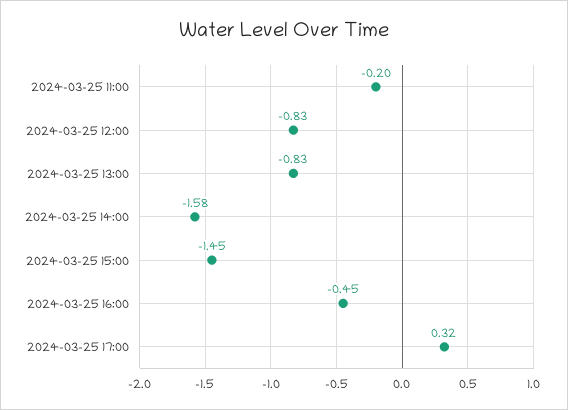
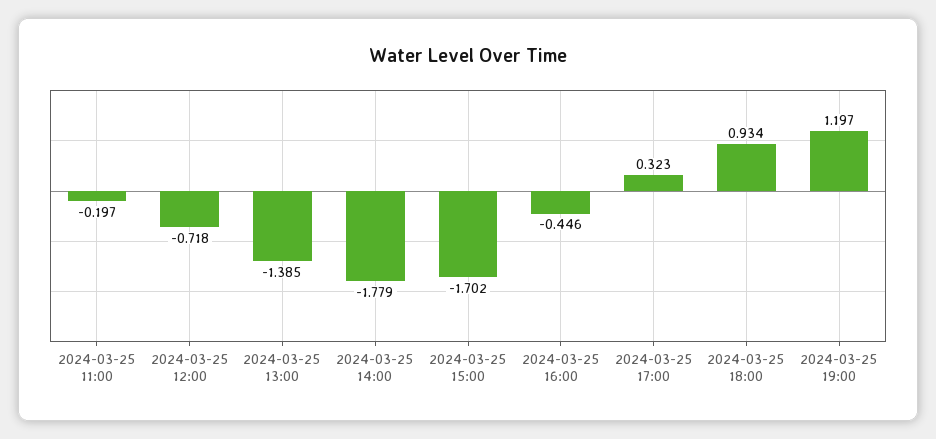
2024-03-25 12:00: -0.83 -> -0.718
2024-03-25 13:00: -0.83 -> -1.385
2024-03-25 14:00: -1.58 -> -1.779
2024-03-25 15:00: -1.45 -> -1.702
2024-03-25 18:00: none -> 0.934
2024-03-25 19:00: none -> 1.197

